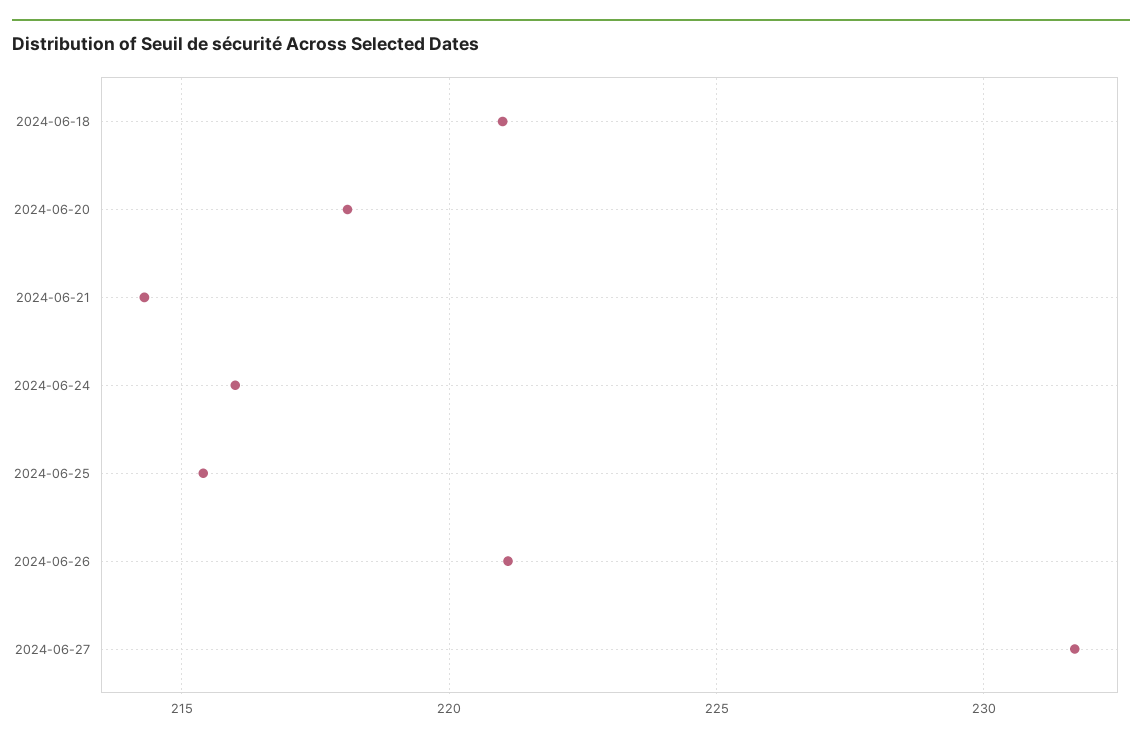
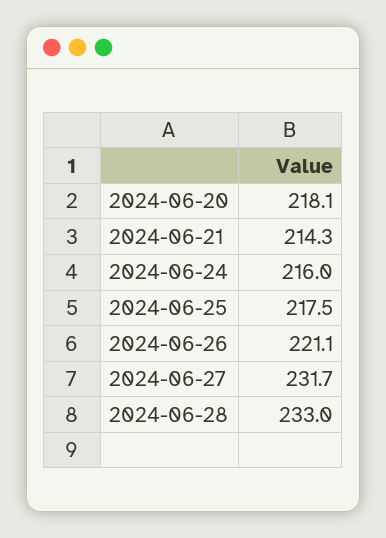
2024-06-18: 221 -> none
2024-06-25: 215.5 -> 217.5
2024-06-28: none -> 233

